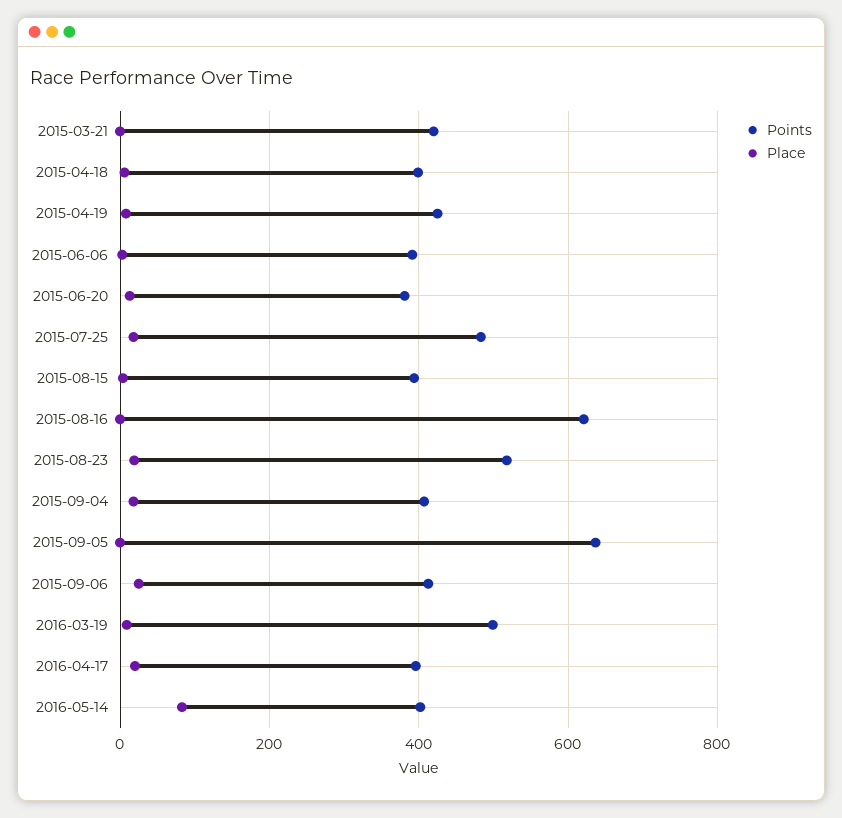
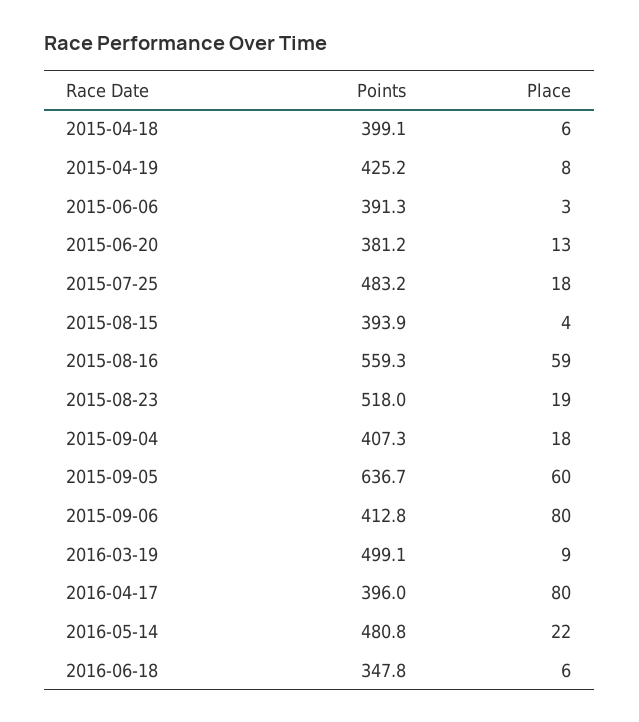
Points, 2015-03-21: 420 -> none
Place, 2015-03-21: 0 -> none
Points, 2015-08-16: 620 -> 559.3
Place, 2015-08-16: 0 -> 59
Place, 2015-09-05: 0 -> 60
Place, 2015-09-06: 20 -> 80
Place, 2016-04-17: 20 -> 80
Points, 2016-05-14: 400 -> 480.8
Place, 2016-05-14: 80 -> 22
Points, 2016-06-18: none -> 347.8
Place, 2016-06-18: none -> 6

